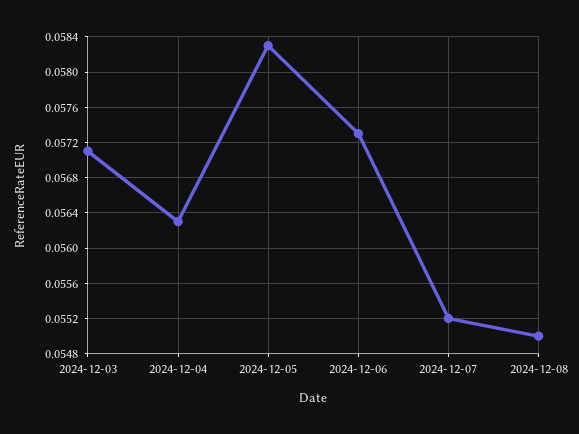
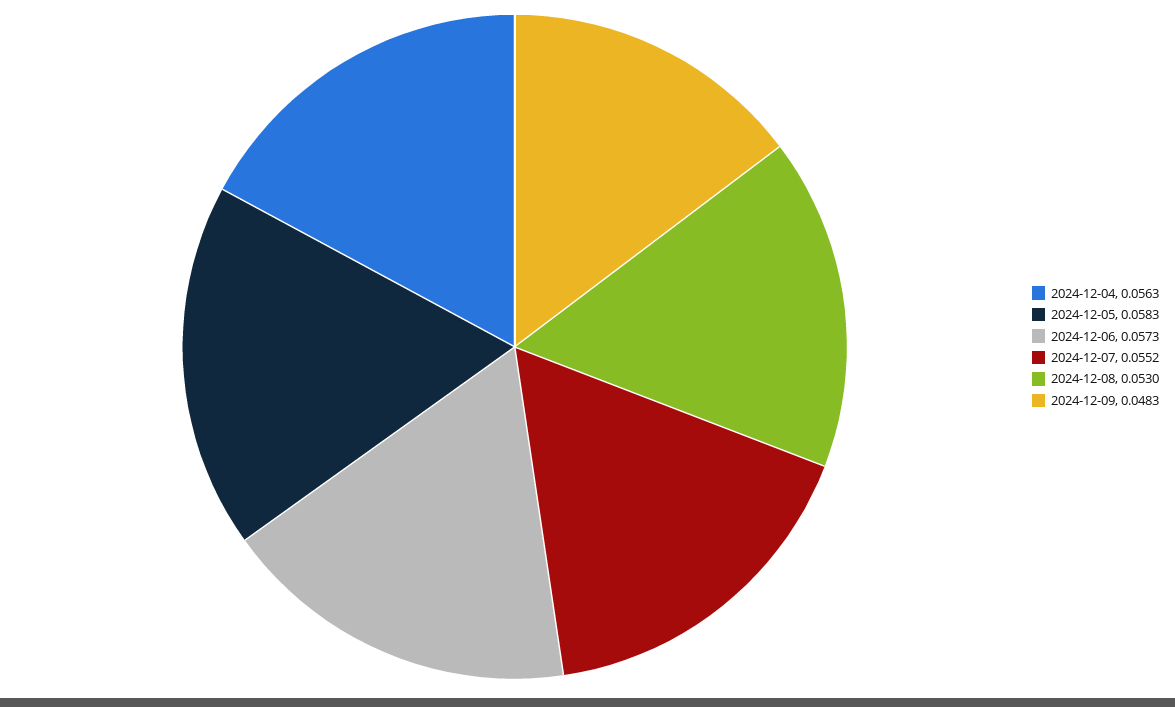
2024-12-03: 0.0571 -> none
2024-12-08: 0.055 -> 0.053
2024-12-09: none -> 0.0483

